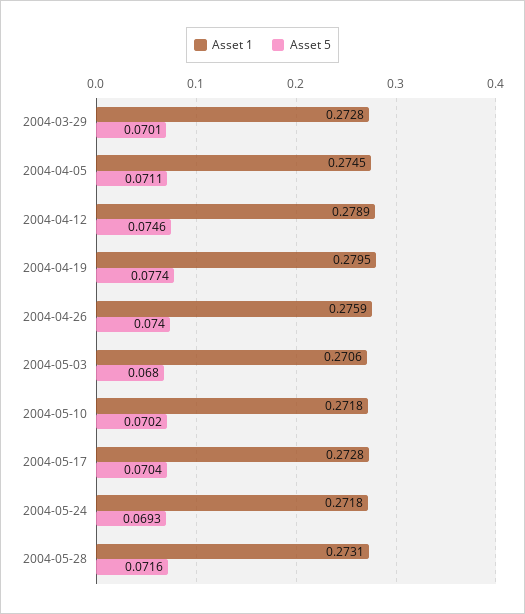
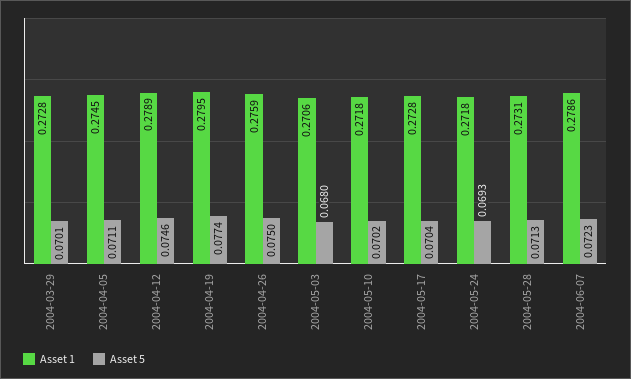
Asset 5, 2004-04-26: 0.074 -> 0.075
Asset 5, 2004-05-28: 0.0716 -> 0.0713
Asset 1, 2004-06-07: none -> 0.2786
Asset 5, 2004-06-07: none -> 0.0723

